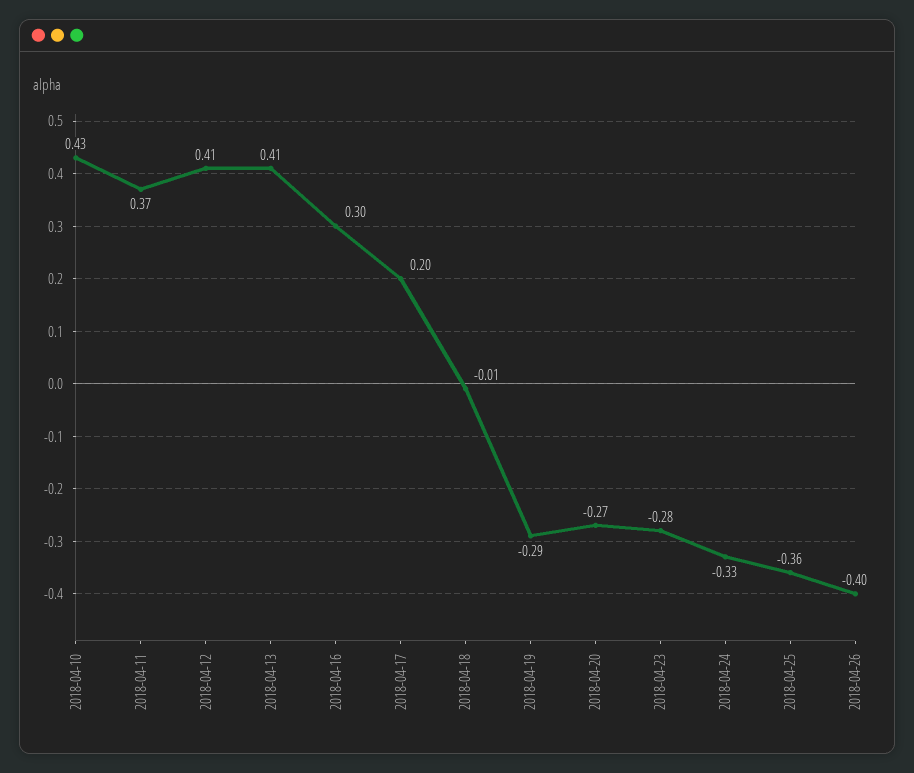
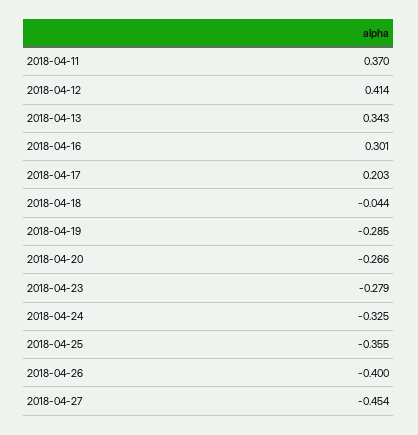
2018-04-10: 0.43 -> none
2018-04-13: 0.41 -> 0.343
2018-04-18: -0.01 -> -0.044
2018-04-27: none -> -0.454

